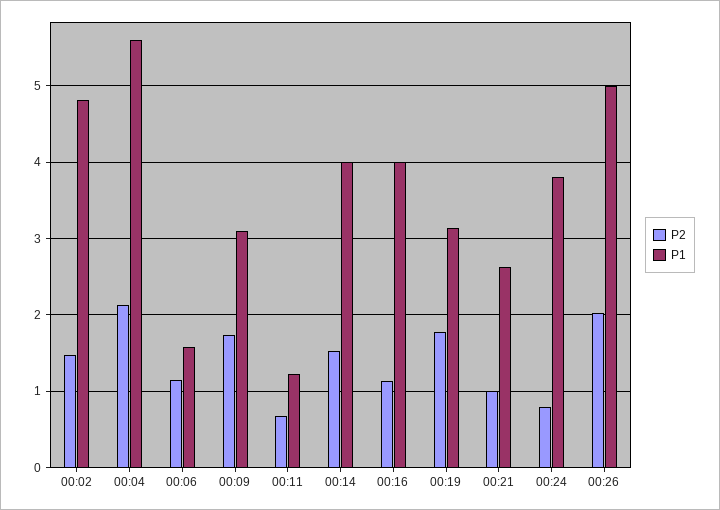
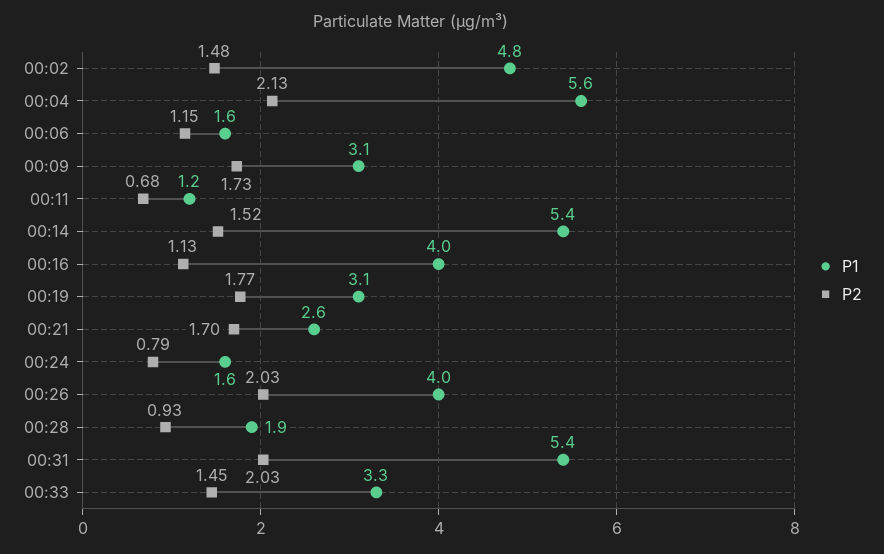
P1, 00:14: 4 -> 5.4
P2, 00:21: 1 -> 1.7
P1, 00:24: 3.8 -> 1.6
P1, 00:26: 5 -> 4
P1, 00:28: none -> 1.9
P2, 00:28: none -> 0.93
P1, 00:31: none -> 5.4
P2, 00:31: none -> 2.03
P1, 00:33: none -> 3.3
P2, 00:33: none -> 1.45

